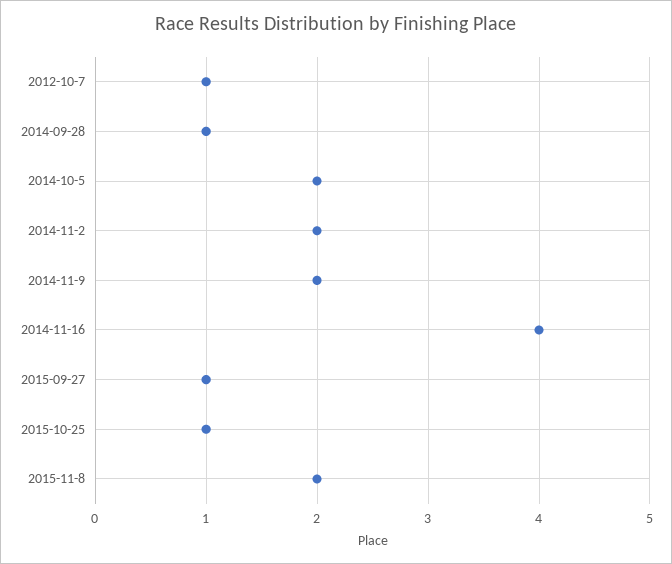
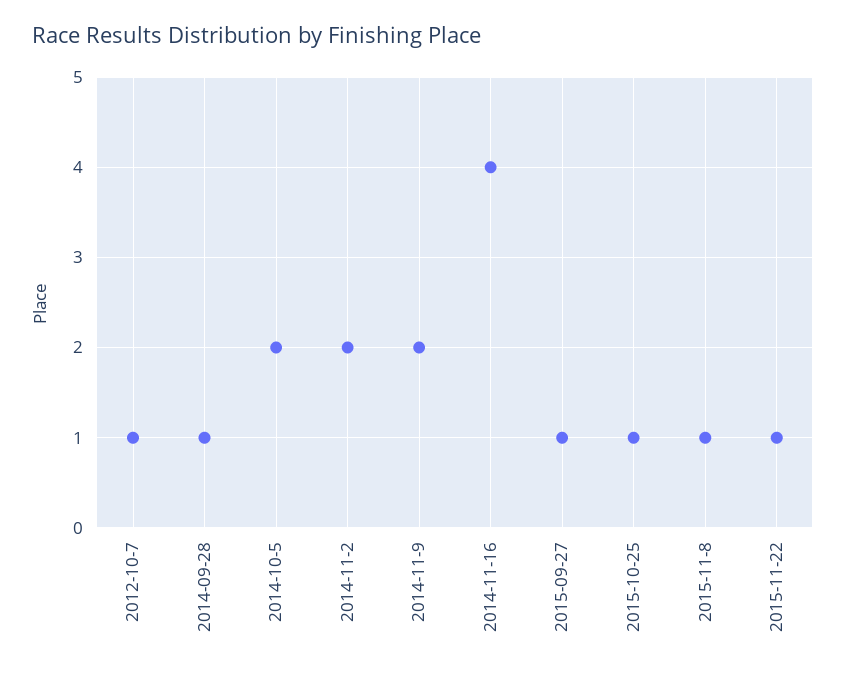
2015-11-8: 2 -> 1
2015-11-22: none -> 1

